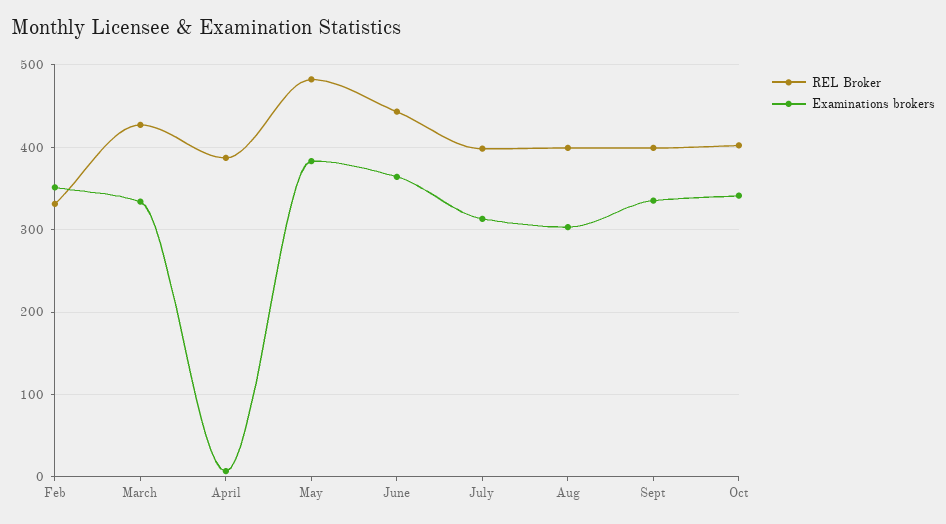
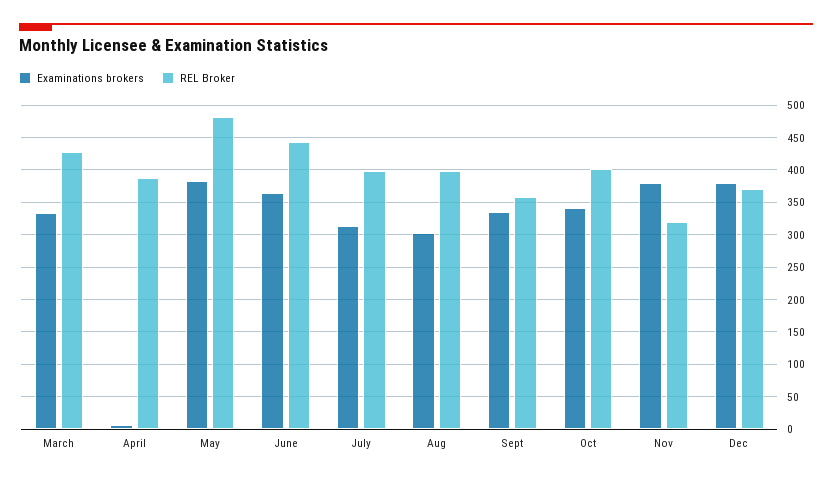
REL Broker, Feb: 330 -> none
Examinations brokers, Feb: 350 -> none
REL Broker, Sept: 400 -> 360
Examinations brokers, Nov: none -> 380
REL Broker, Nov: none -> 320
Examinations brokers, Dec: none -> 380
REL Broker, Dec: none -> 370

